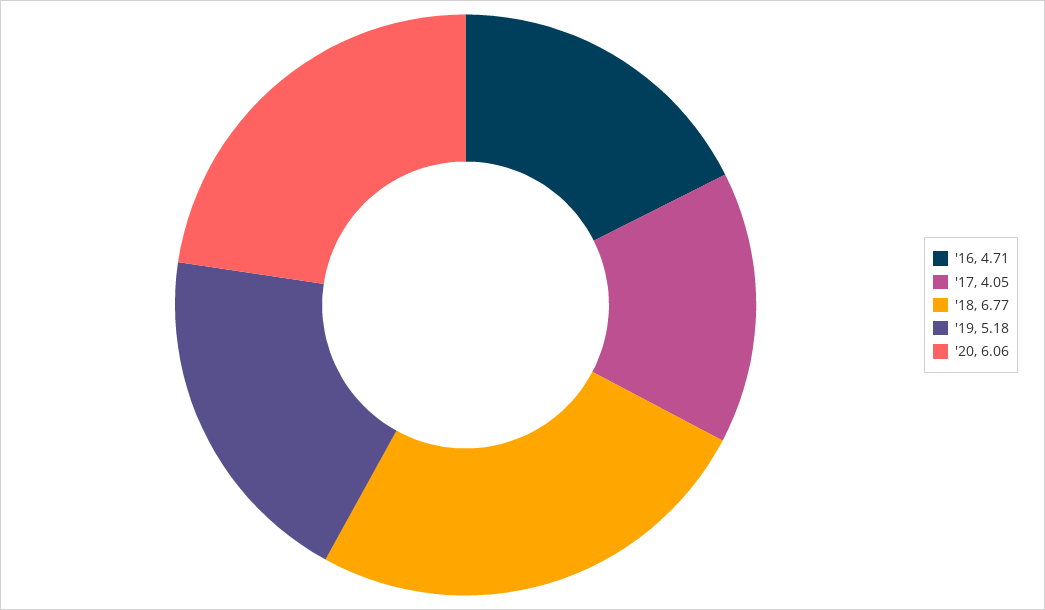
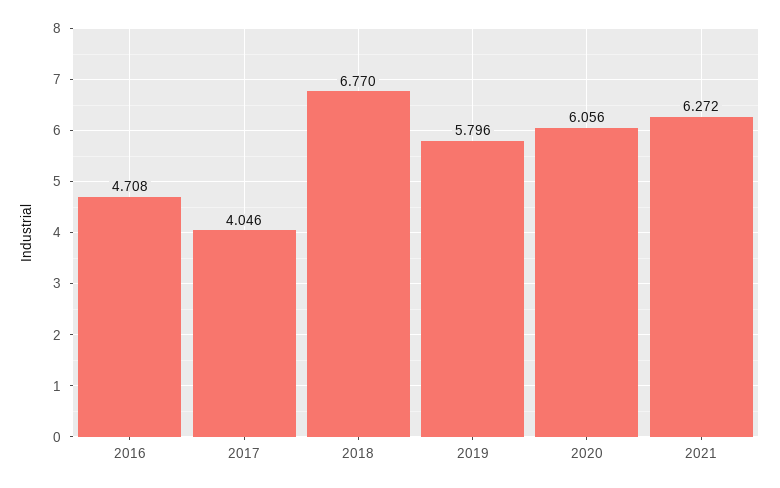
'19: 5.18 -> 5.796
2021: none -> 6.272

